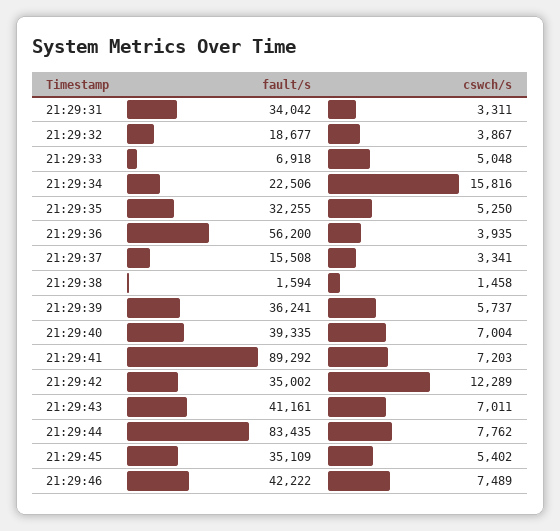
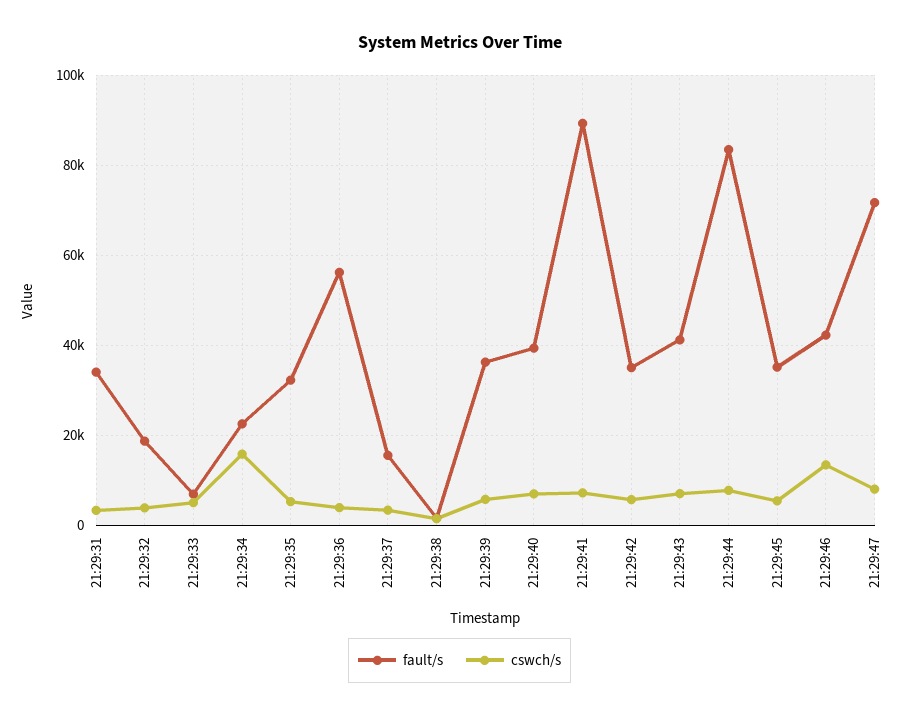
cswch/s, 21:29:42: 12289 -> 6000
cswch/s, 21:29:46: 7489 -> 14000
fault/s, 21:29:47: none -> 72000
cswch/s, 21:29:47: none -> 8000

